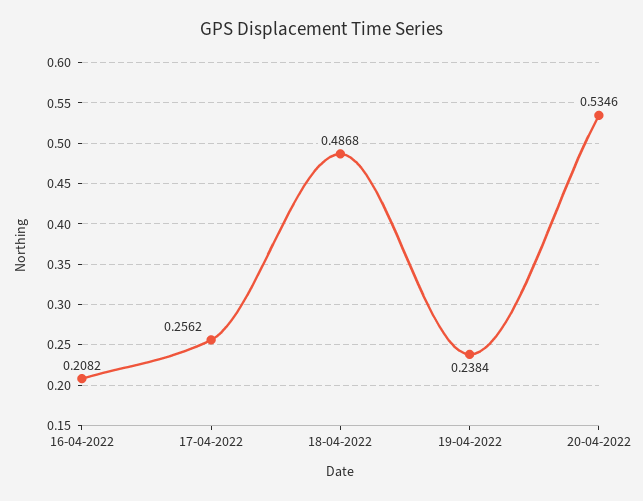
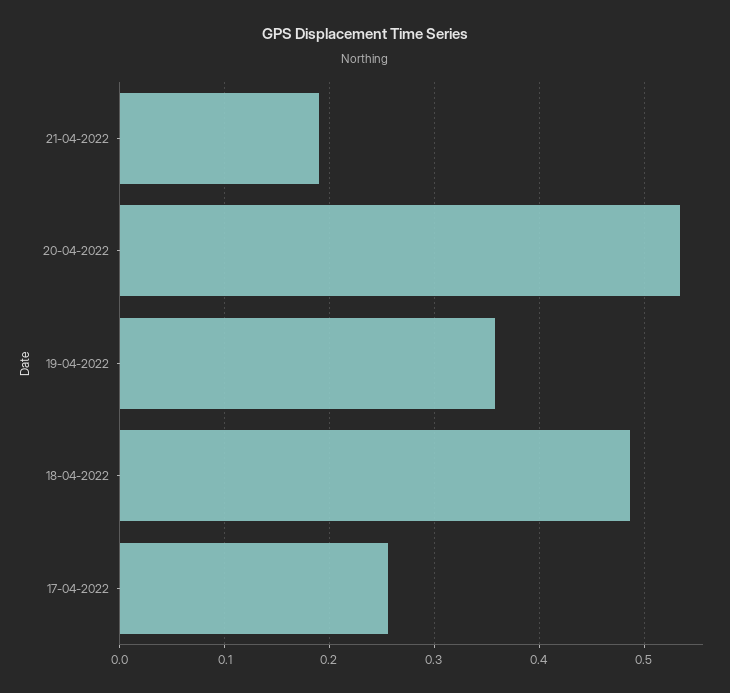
16-04-2022: 0.2082 -> none
19-04-2022: 0.2384 -> 0.36
21-04-2022: none -> 0.19

